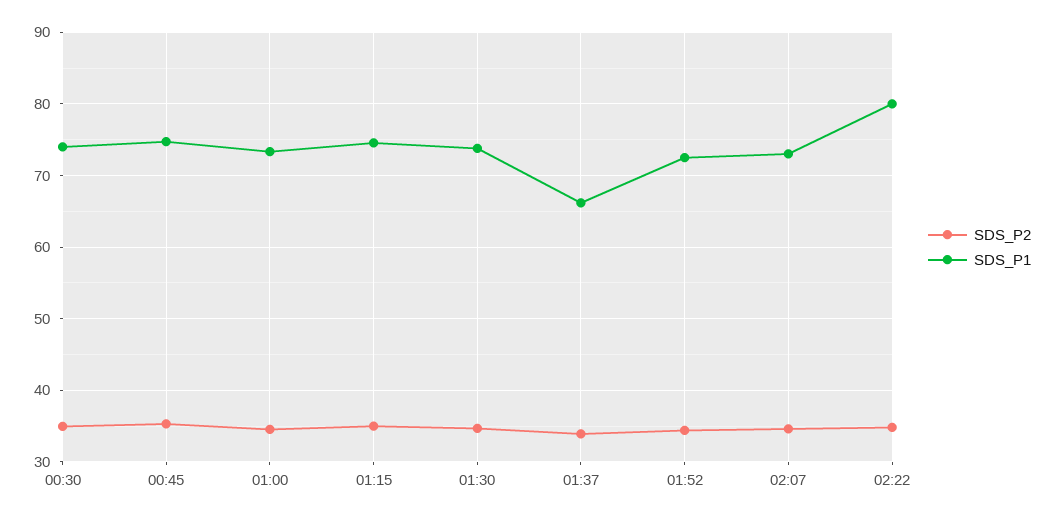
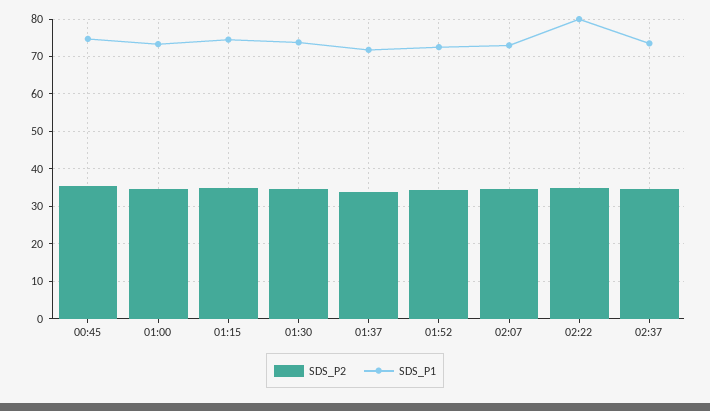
SDS_P2, 00:30: 35 -> none
SDS_P1, 00:30: 74 -> none
SDS_P1, 01:37: 66 -> 72
SDS_P2, 02:37: none -> 34
SDS_P1, 02:37: none -> 74

